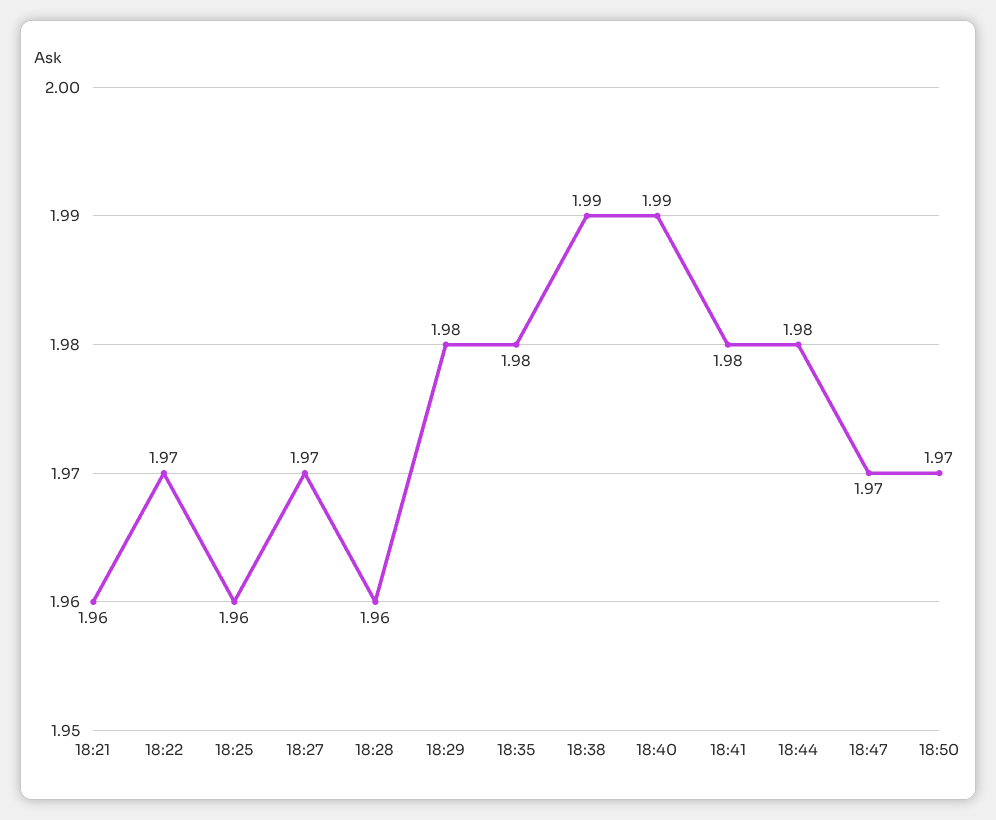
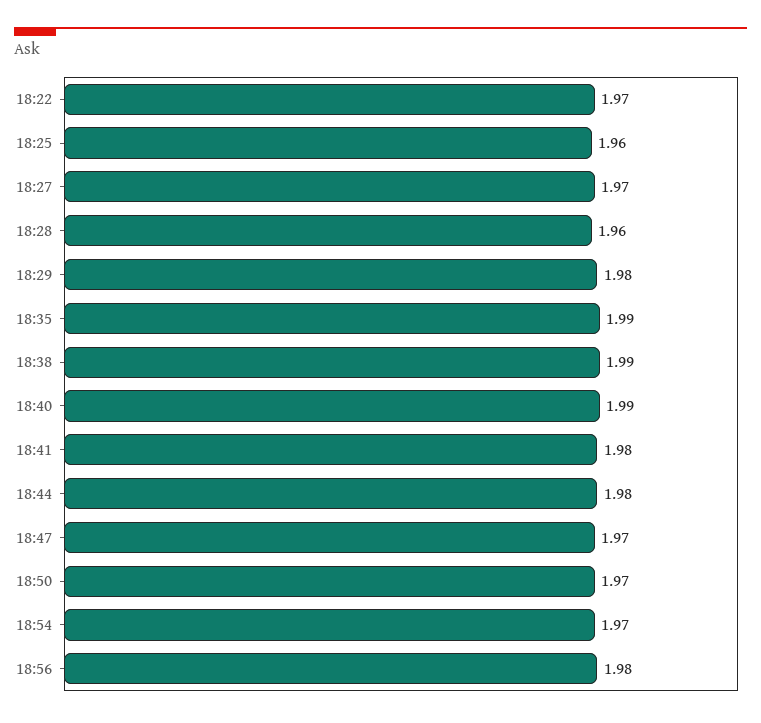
18:21: 1.96 -> none
18:35: 1.98 -> 1.99
18:54: none -> 1.97
18:56: none -> 1.98

